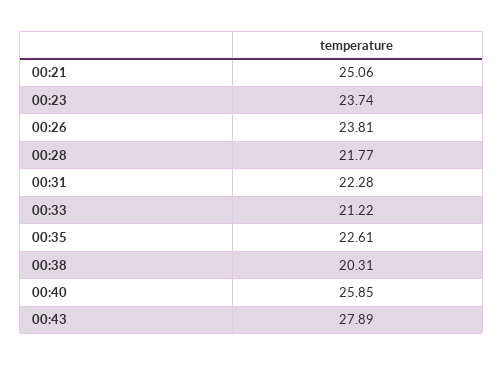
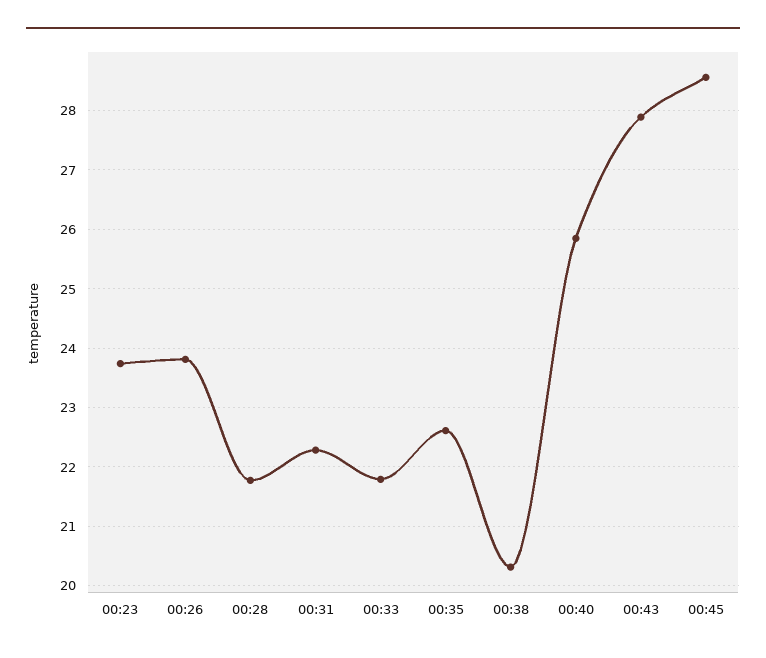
00:21: 25.06 -> none
00:33: 21.22 -> 21.8
00:45: none -> 28.6

